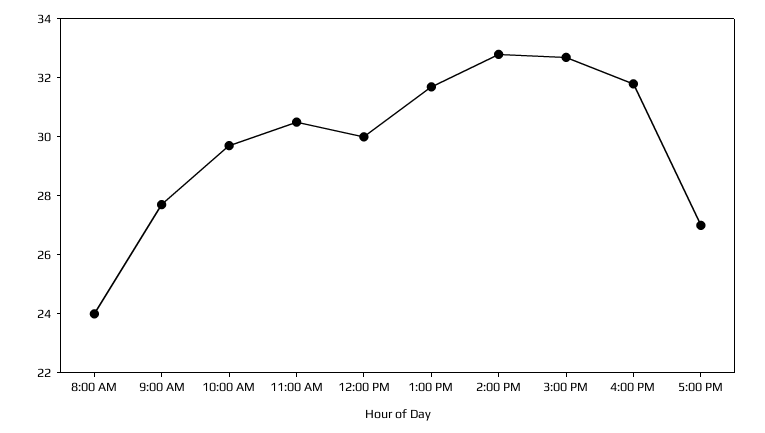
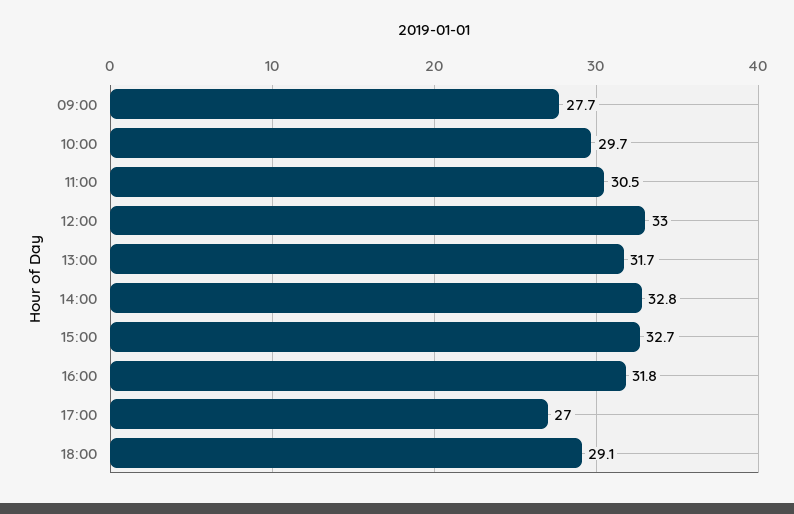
8:00 AM: 24 -> none
12:00 PM: 30 -> 33
18:00: none -> 29.1

